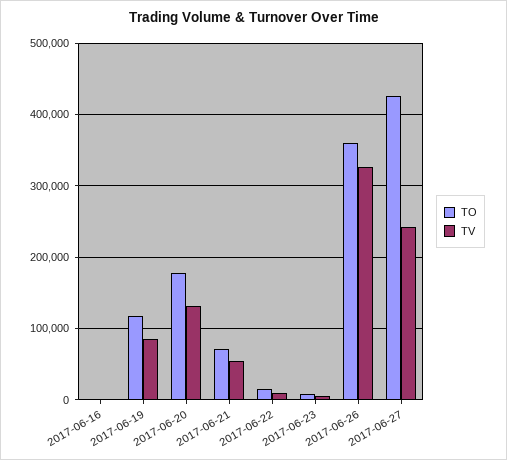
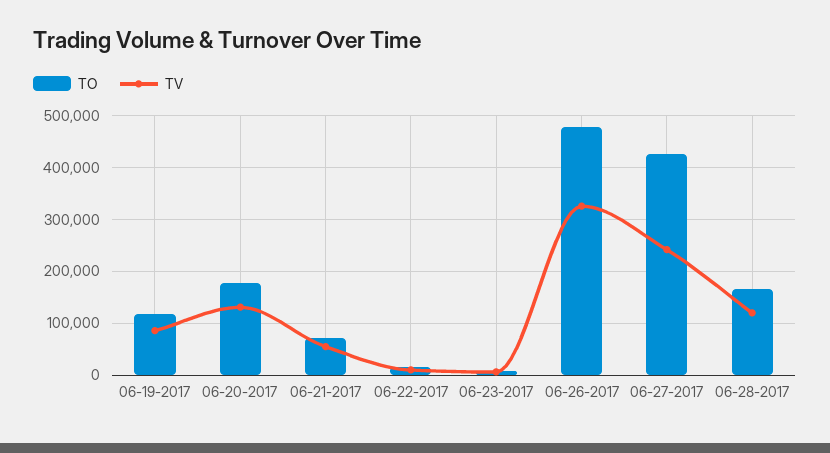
TO, 2017-06-16: 0 -> none
TV, 2017-06-16: 0 -> none
TO, 2017-06-26: 360000 -> 480000
TO, 06-28-2017: none -> 160000
TV, 06-28-2017: none -> 120000

